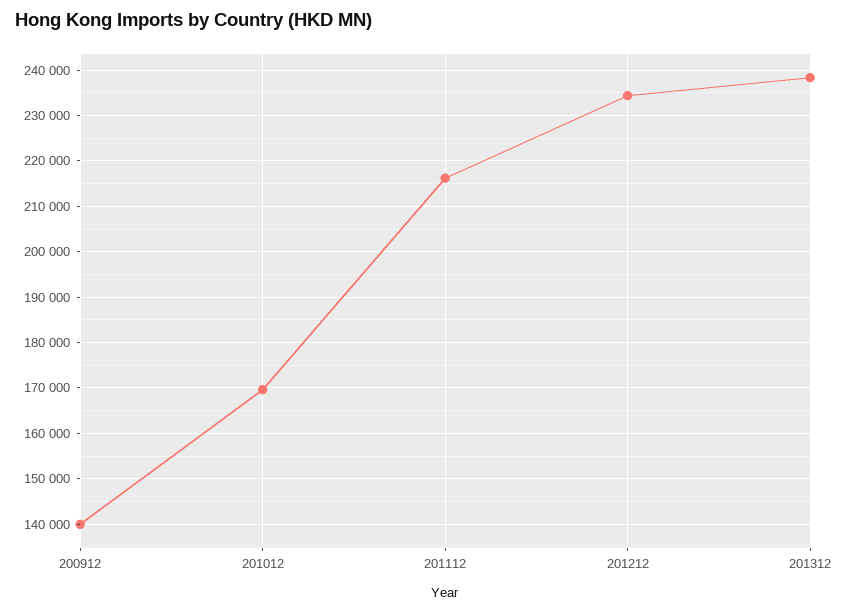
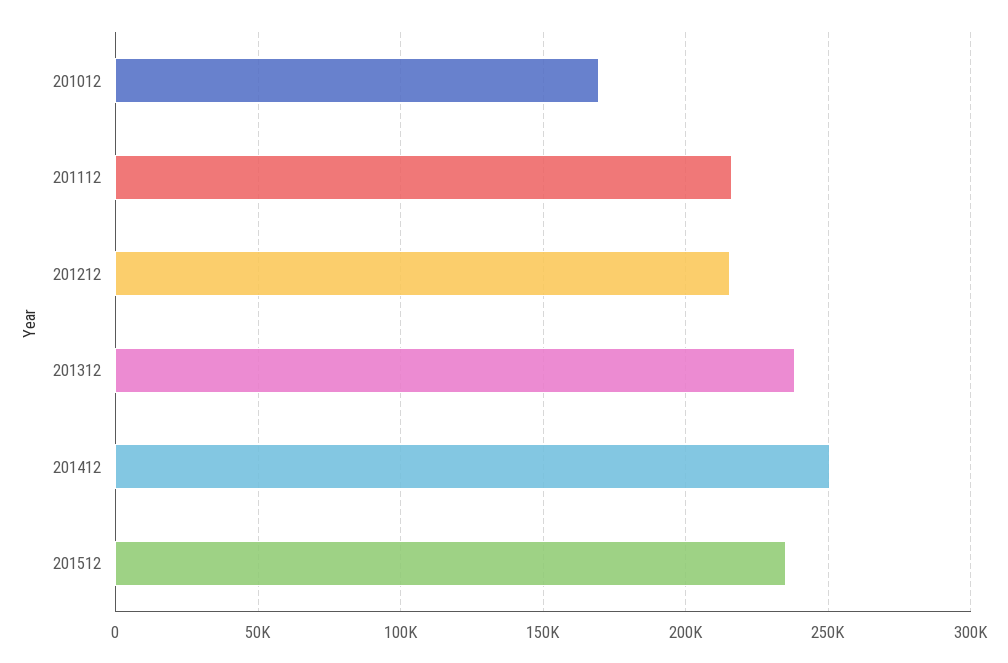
200912: 140000 -> none
201212: 234000 -> 215000
201412: none -> 250000
201512: none -> 235000

